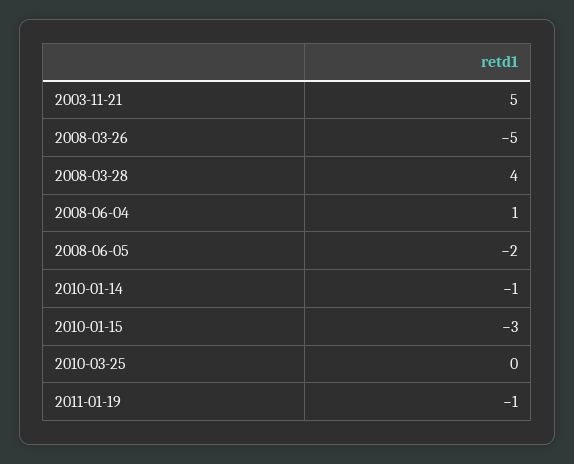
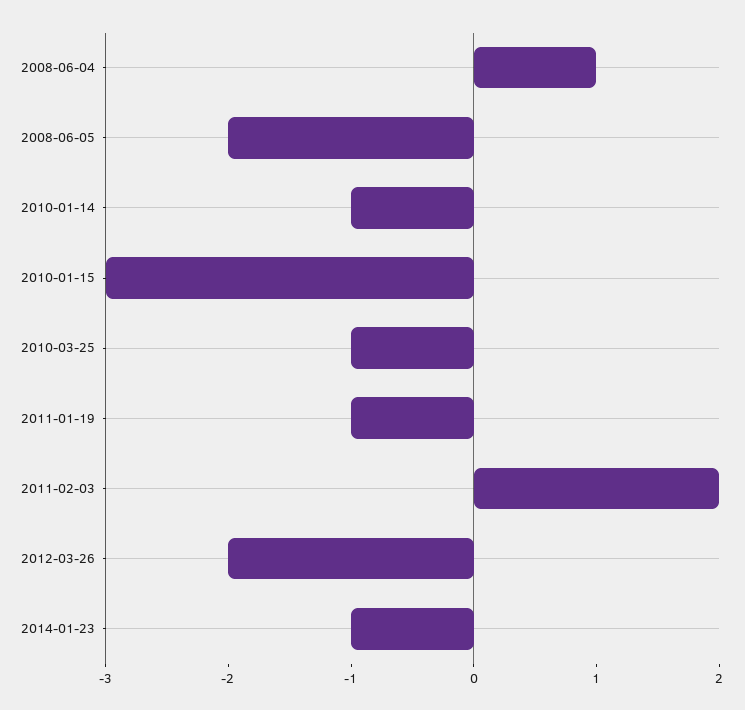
2003-11-21: 5 -> none
2008-03-26: -5 -> none
2008-03-28: 4 -> none
2010-03-25: 0 -> -1
2011-02-03: none -> 2
2012-03-26: none -> -2
2014-01-23: none -> -1

